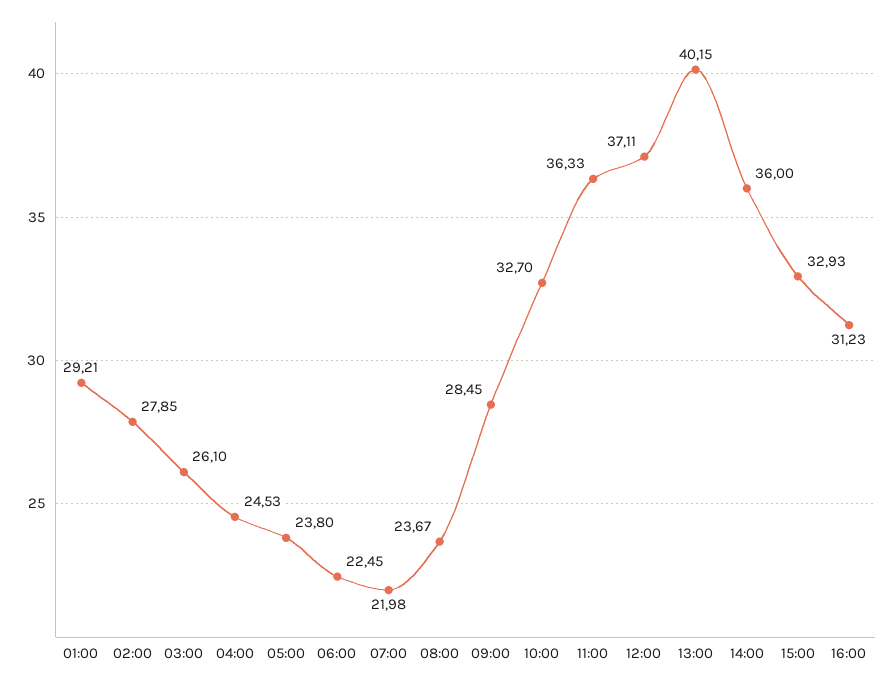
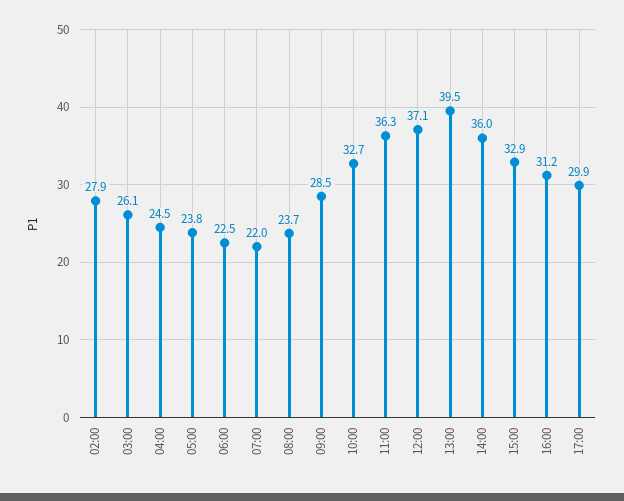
01:00: 29.21 -> none
13:00: 40.15 -> 39.5
17:00: none -> 29.9

